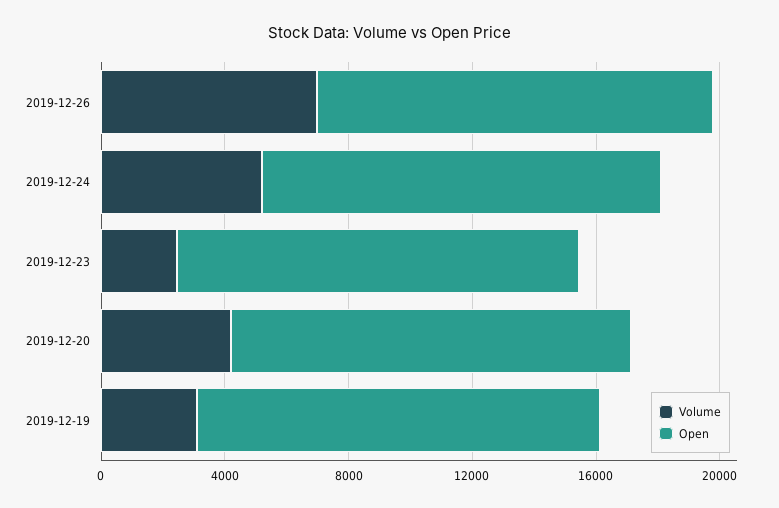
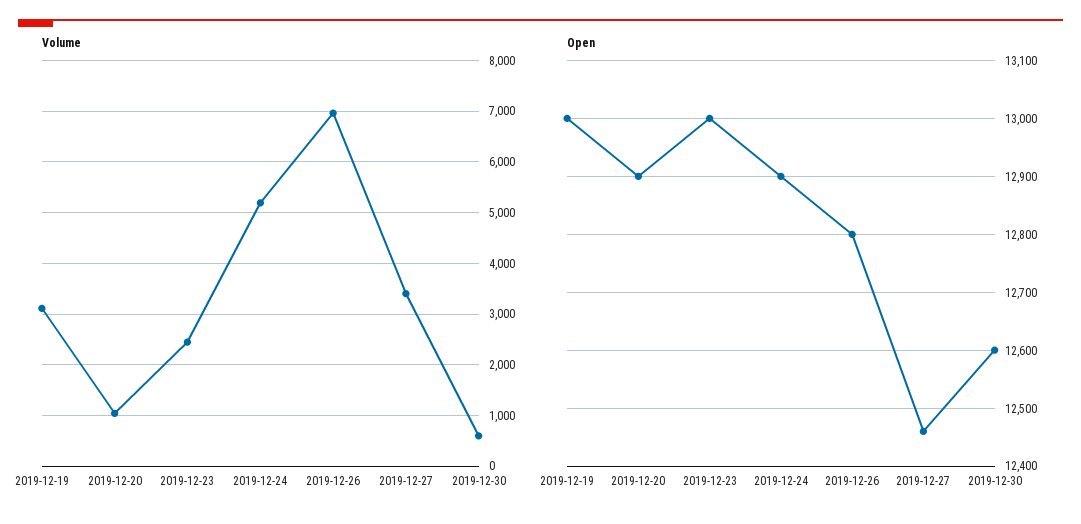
Volume, 2019-12-20: 4000 -> 1000
Volume, 2019-12-27: none -> 3400
Volume, 2019-12-30: none -> 600
Open, 2019-12-27: none -> 12460
Open, 2019-12-30: none -> 12600

